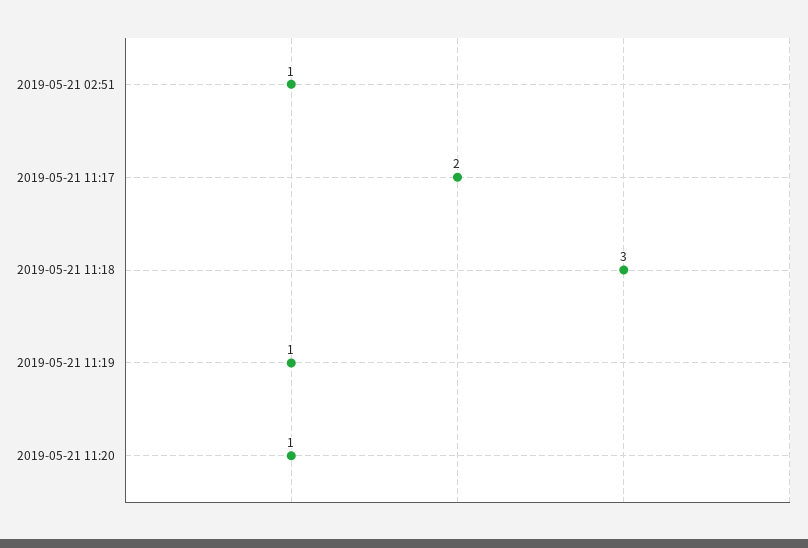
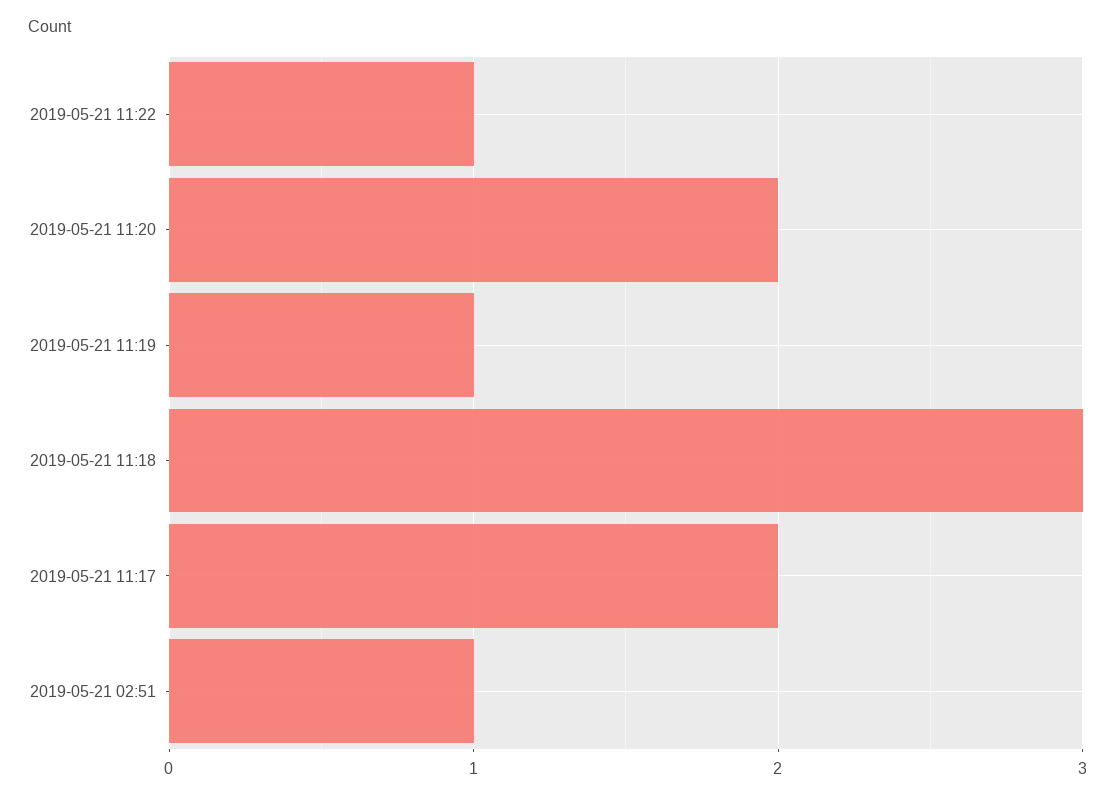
2019-05-21 11:20: 1 -> 2
2019-05-21 11:22: none -> 1

